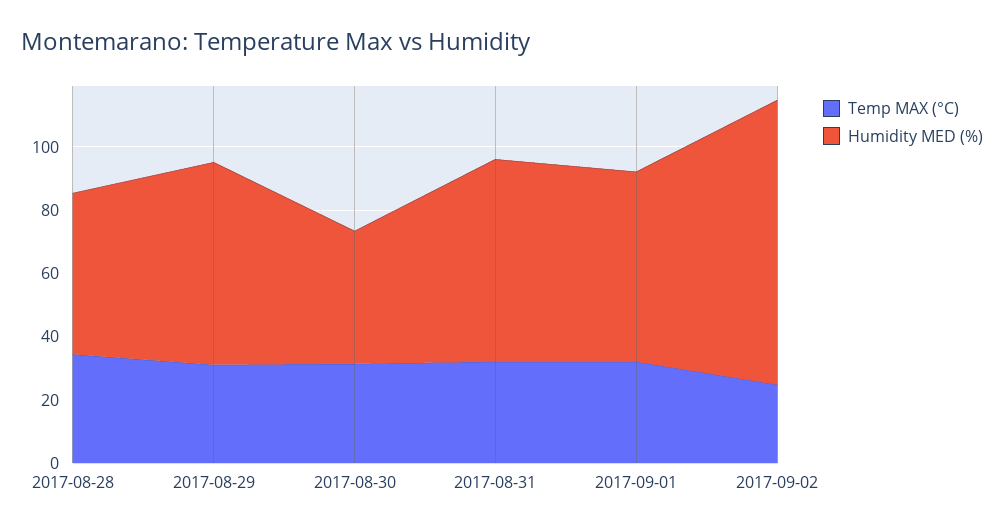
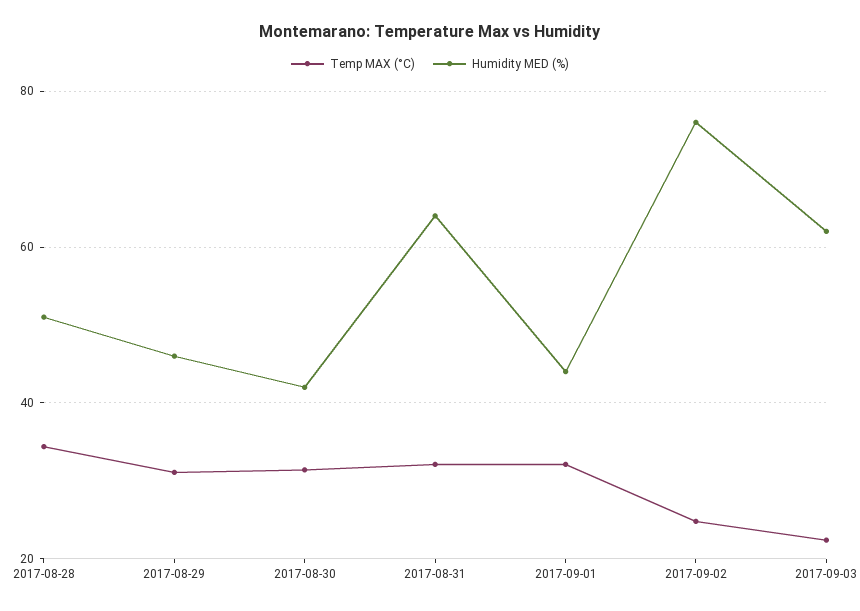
Humidity MED (%), 2017-08-29: 65 -> 46
Humidity MED (%), 2017-09-01: 60 -> 44
Humidity MED (%), 2017-09-02: 90 -> 76
Temp MAX (°C), 2017-09-03: none -> 22
Humidity MED (%), 2017-09-03: none -> 62

